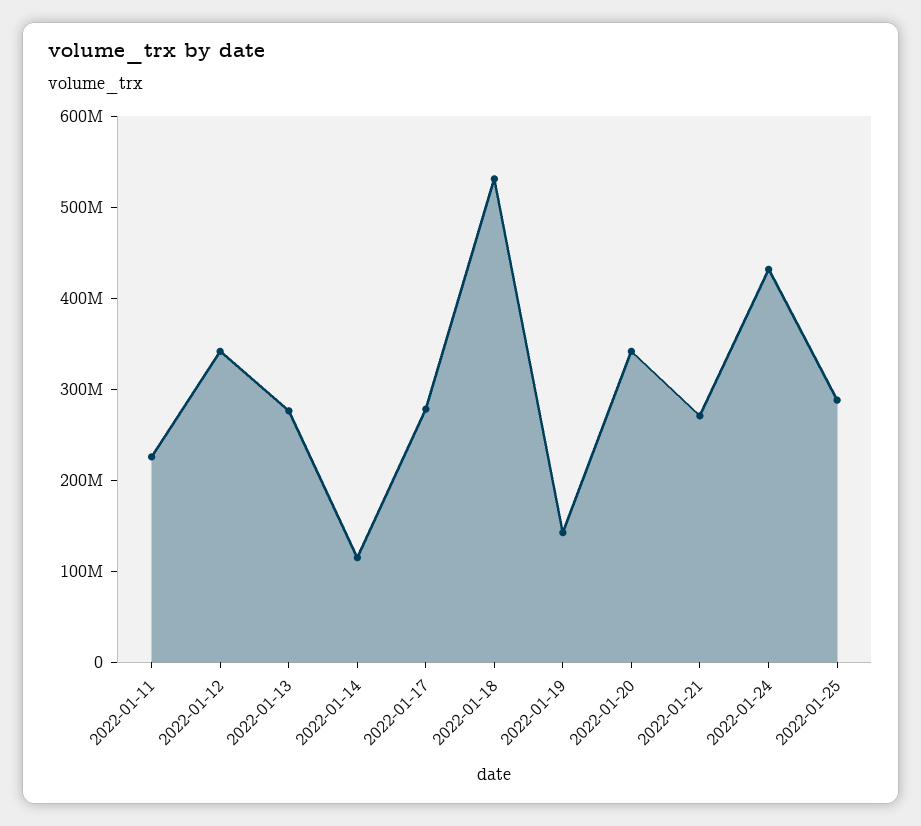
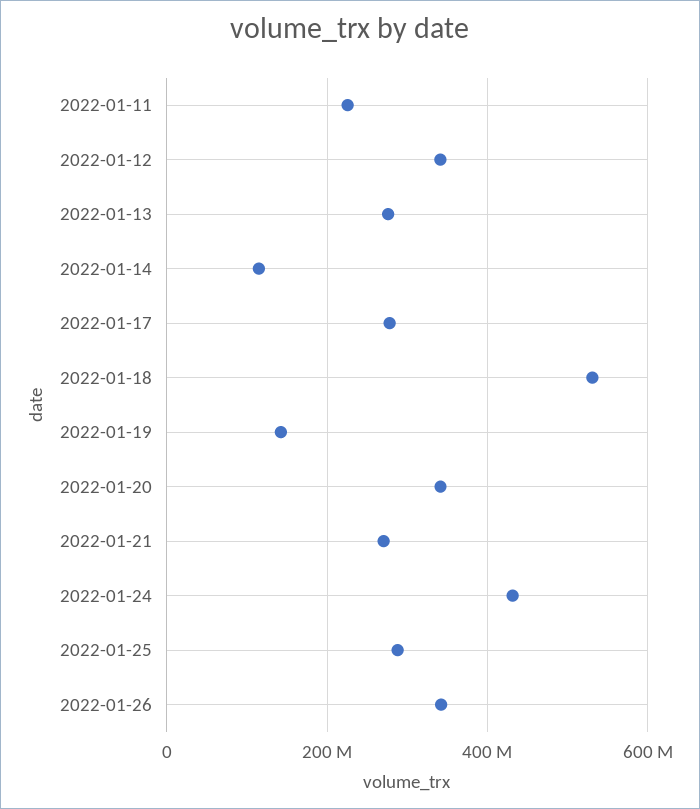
2022-01-26: none -> 340000000

